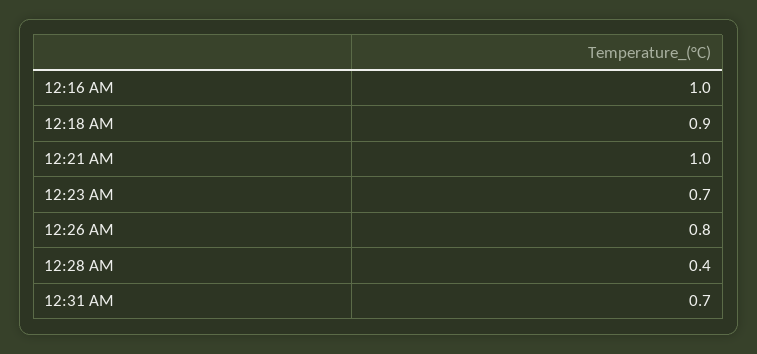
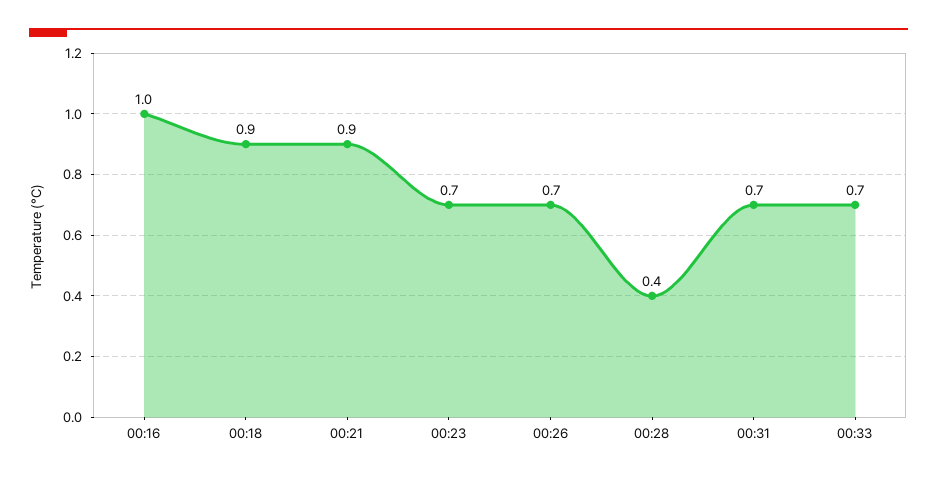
12:21 AM: 1 -> 0.9
12:26 AM: 0.8 -> 0.7
00:33: none -> 0.7

